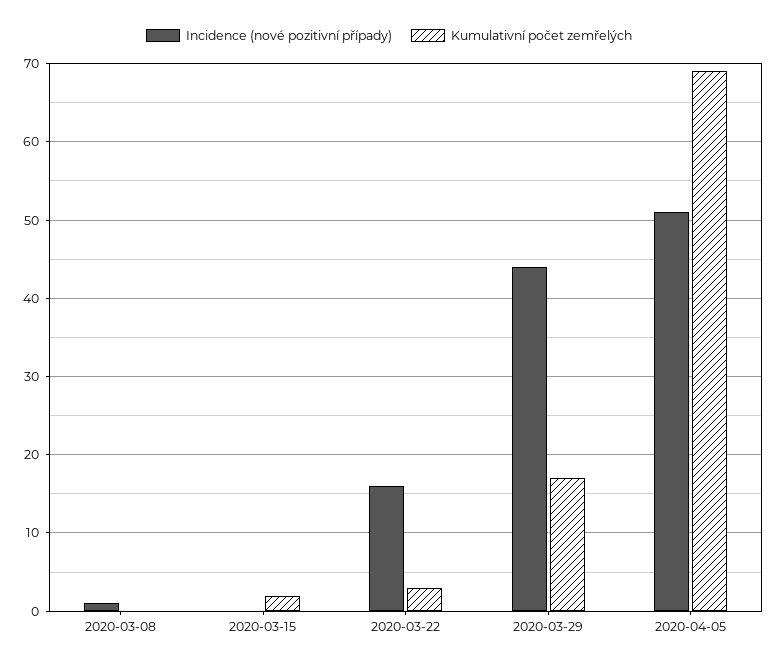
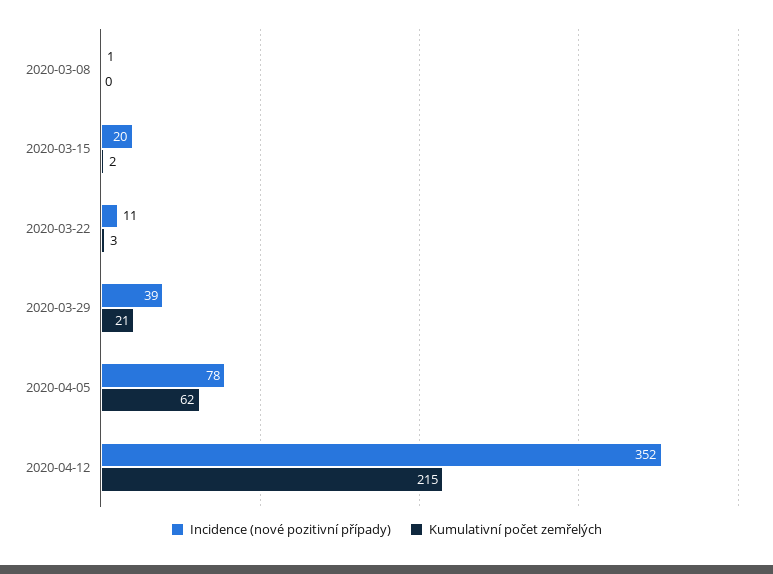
Incidence (nové pozitivní případy), 2020-03-15: 0 -> 20
Incidence (nové pozitivní případy), 2020-03-22: 16 -> 11
Incidence (nové pozitivní případy), 2020-03-29: 44 -> 39
Kumulativní počet zemřelých, 2020-03-29: 17 -> 21
Incidence (nové pozitivní případy), 2020-04-05: 51 -> 78
Kumulativní počet zemřelých, 2020-04-05: 69 -> 62
Incidence (nové pozitivní případy), 2020-04-12: none -> 352
Kumulativní počet zemřelých, 2020-04-12: none -> 215

